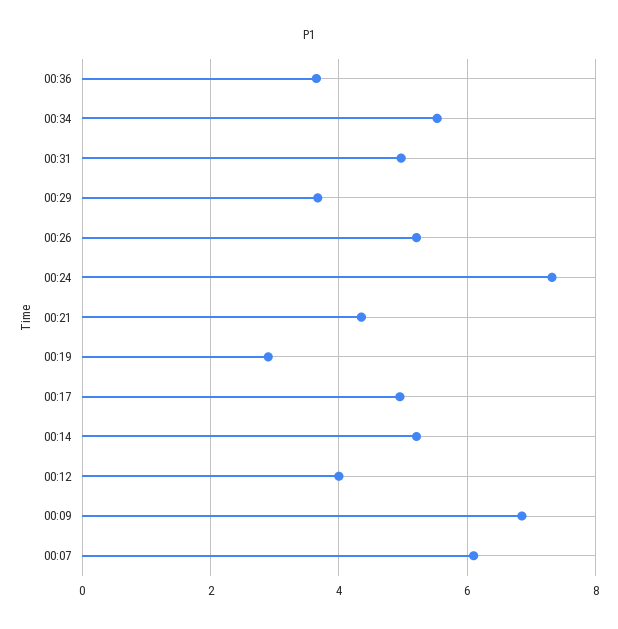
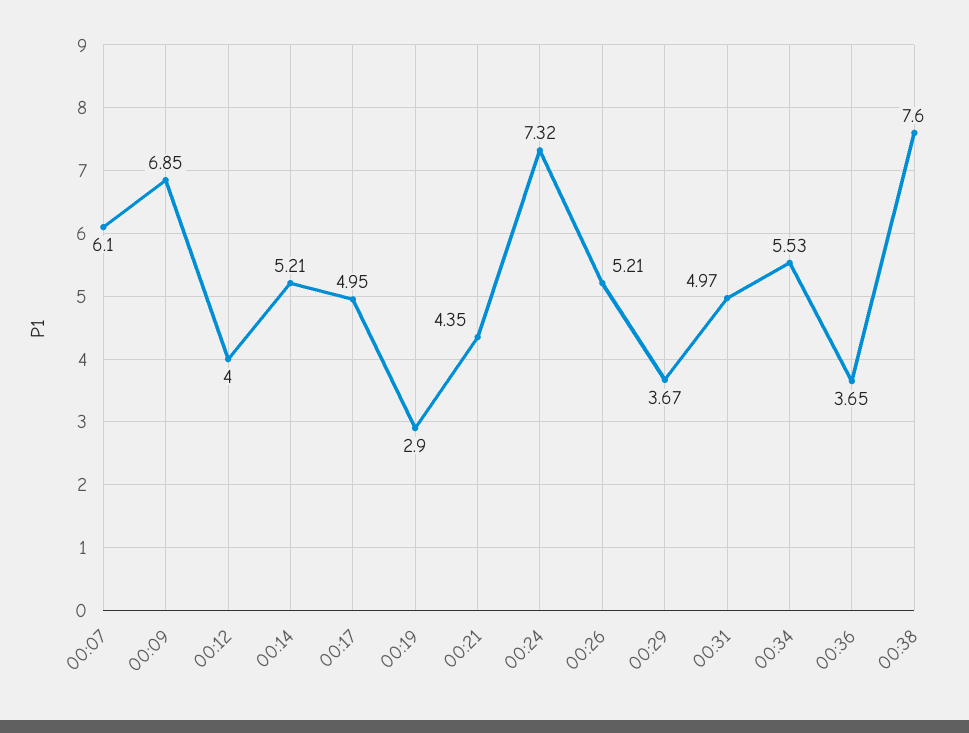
00:38: none -> 7.6

